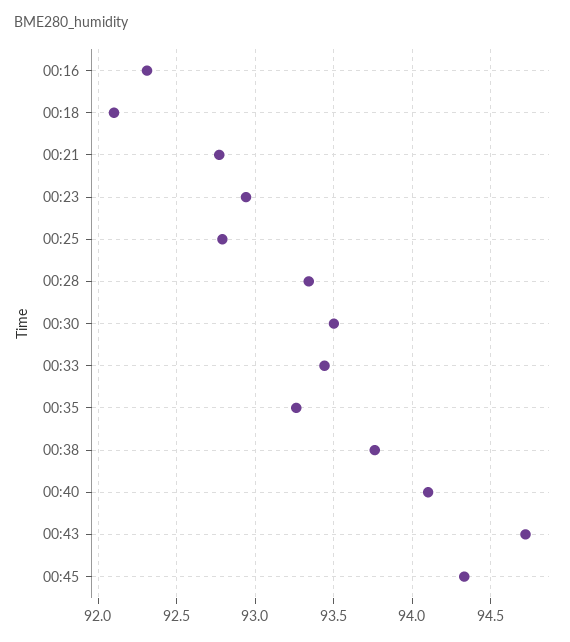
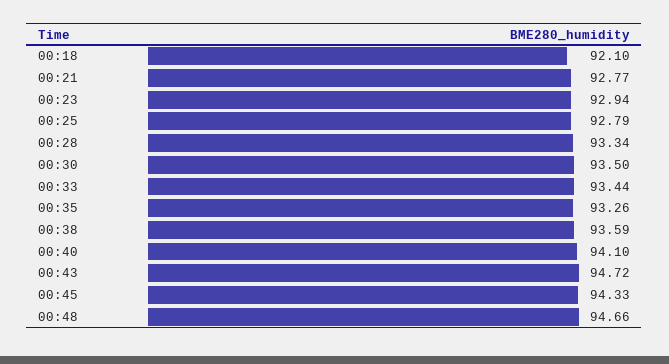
00:16: 92.3 -> none
00:38: 93.75 -> 93.59
00:48: none -> 94.66

